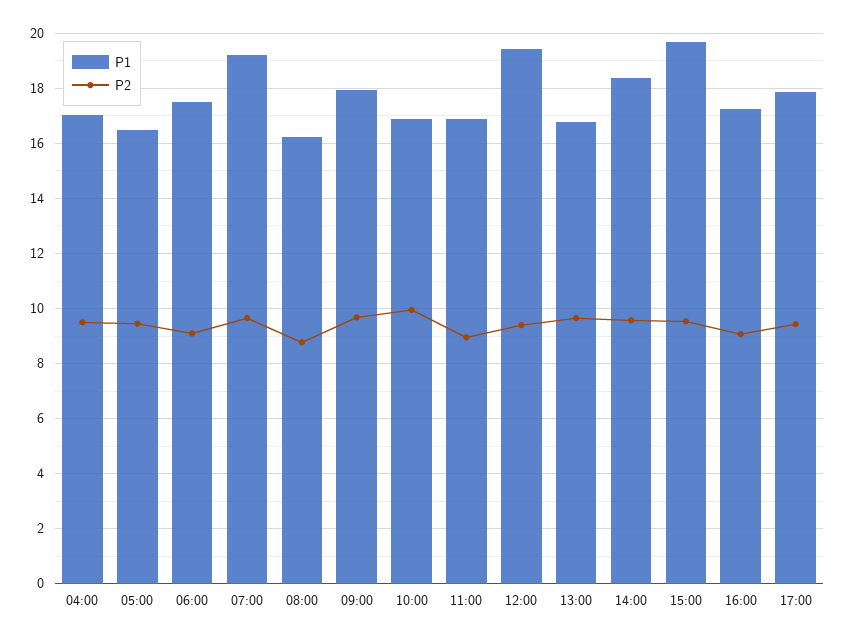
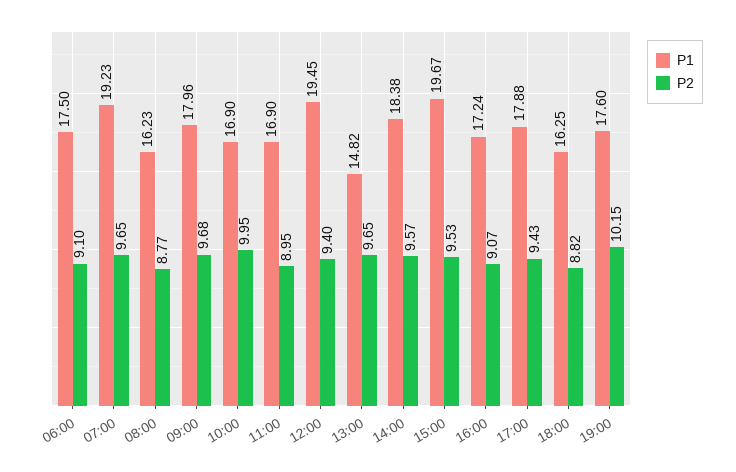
P1, 04:00: 17 -> none
P2, 04:00: 9.5 -> none
P1, 05:00: 16.5 -> none
P2, 05:00: 9.5 -> none
P1, 13:00: 16.75 -> 14.82
P1, 18:00: none -> 16.25
P2, 18:00: none -> 8.82
P1, 19:00: none -> 17.6
P2, 19:00: none -> 10.15

